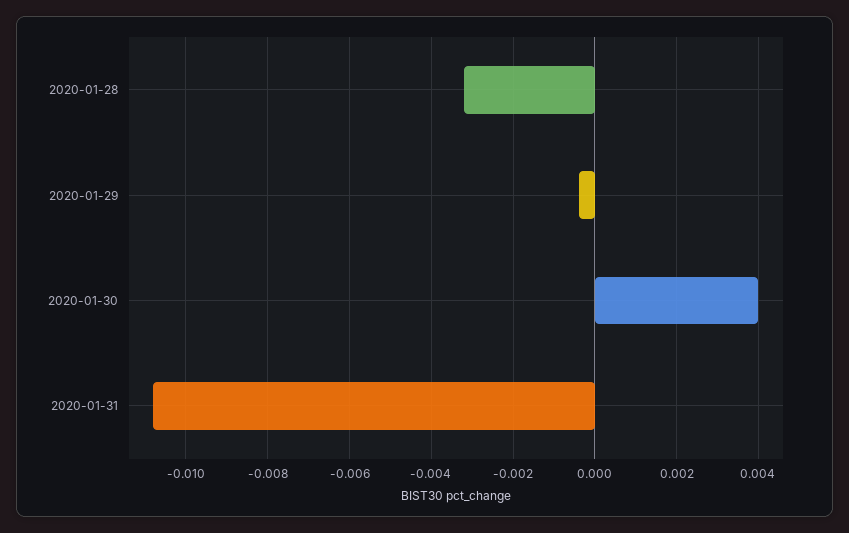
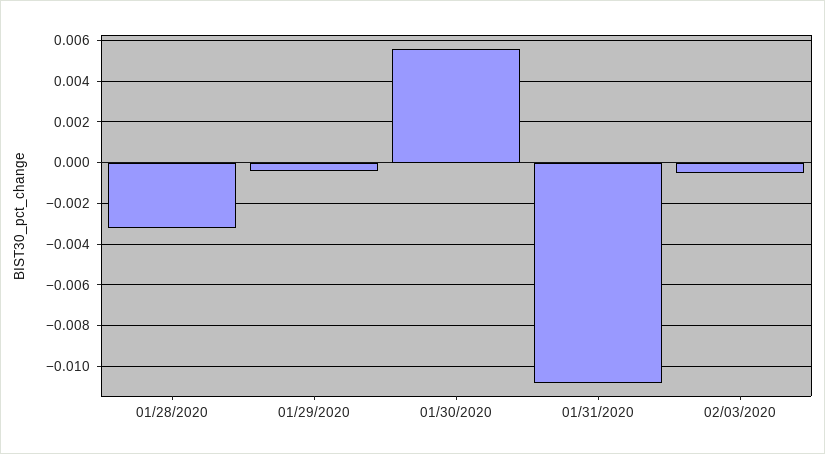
2020-01-30: 0.004 -> 0.0055
02/03/2020: none -> -0.0005

